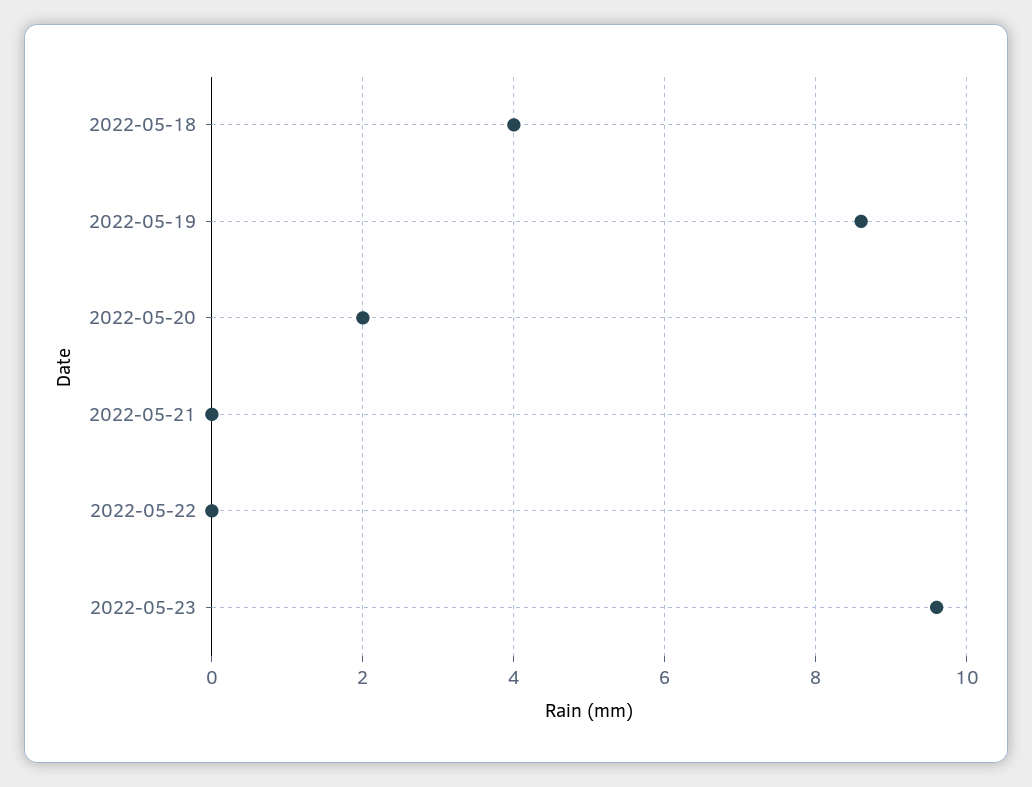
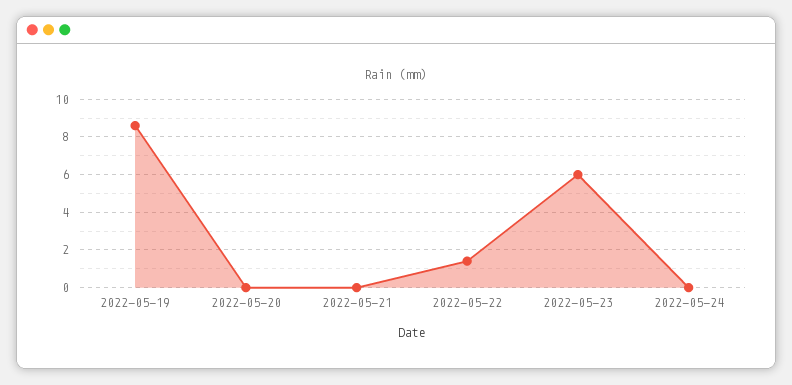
2022-05-18: 4 -> none
2022-05-20: 2 -> 0
2022-05-22: 0 -> 1.5
2022-05-23: 9.5 -> 6
2022-05-24: none -> 0

